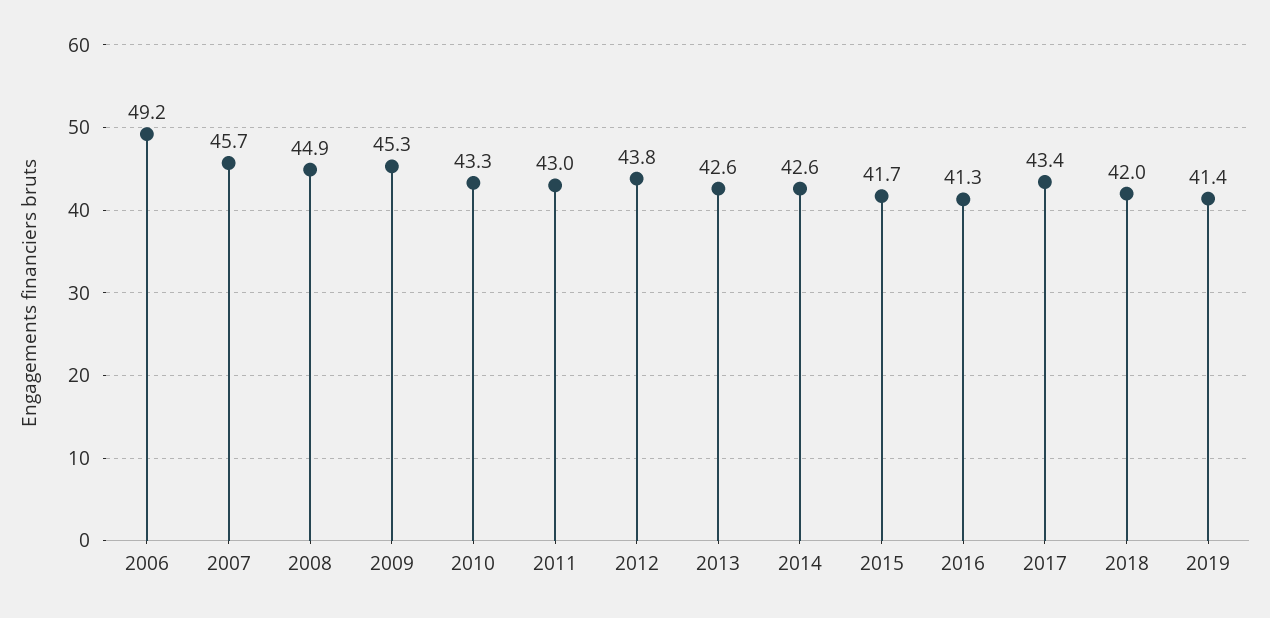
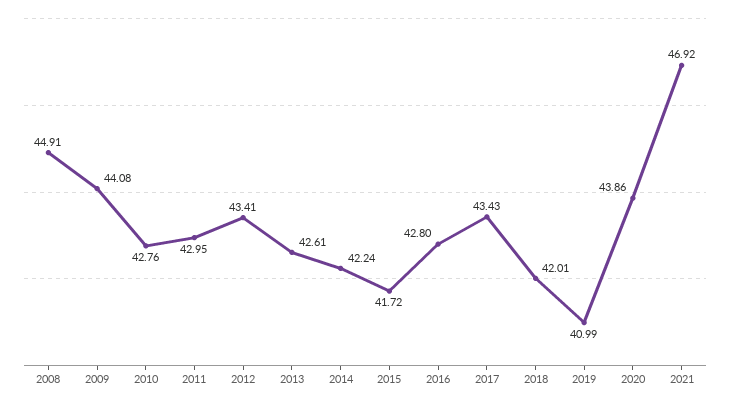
2006: 49.2 -> none
2007: 45.7 -> none
2009: 45.3 -> 44.08
2010: 43.3 -> 42.76
2012: 43.8 -> 43.41
2014: 42.6 -> 42.24
2016: 41.3 -> 42.8
2019: 41.4 -> 40.99
2020: none -> 43.86
2021: none -> 46.92

